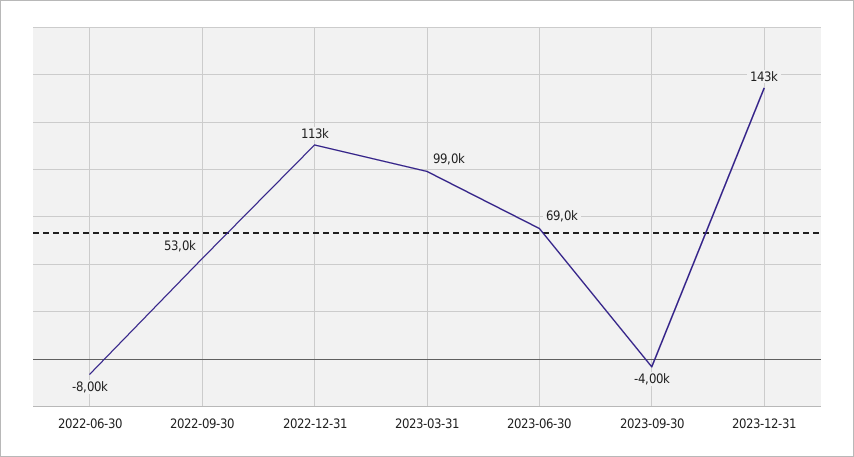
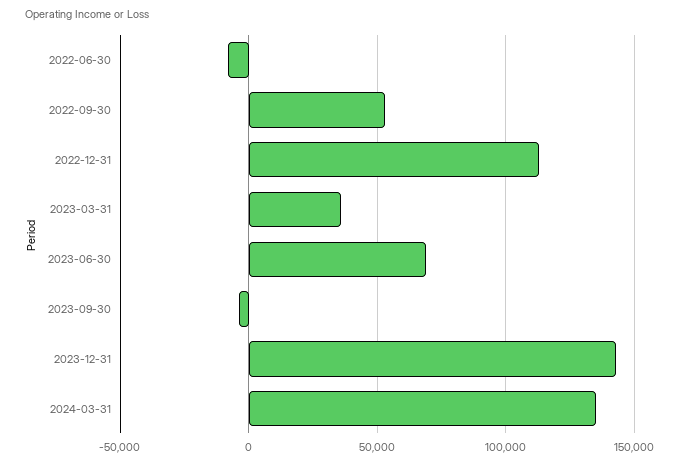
2023-03-31: 99000 -> 35000
2024-03-31: none -> 135000

